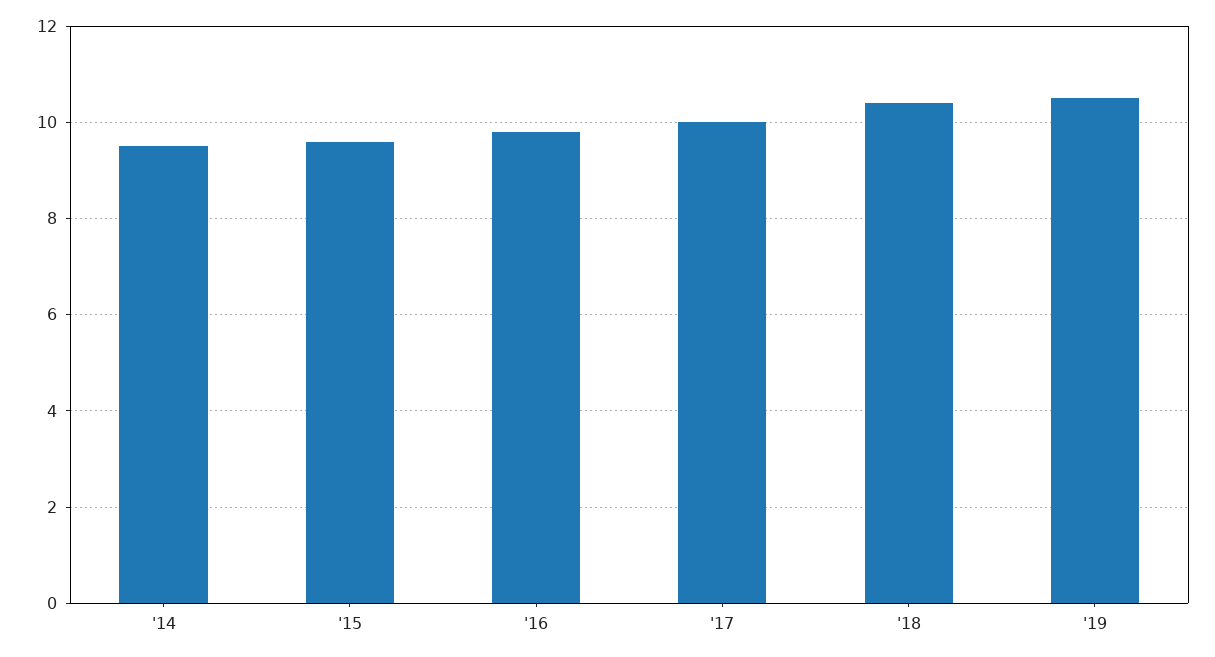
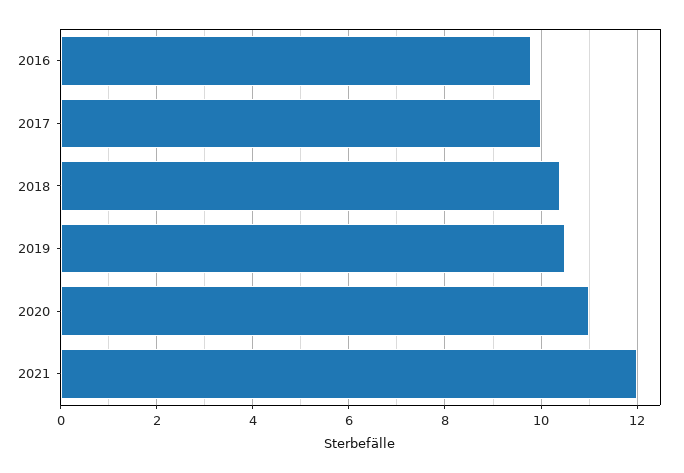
'14: 9.5 -> none
'15: 9.5 -> none
2020: none -> 11
2021: none -> 12

